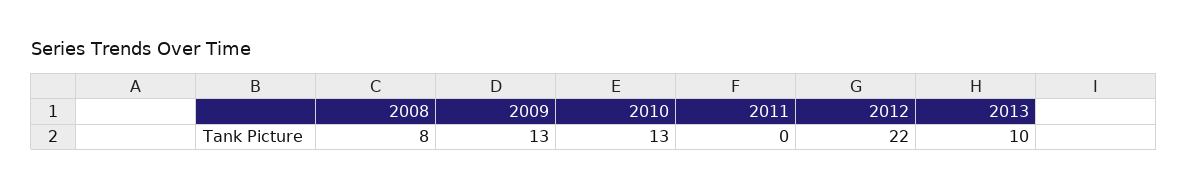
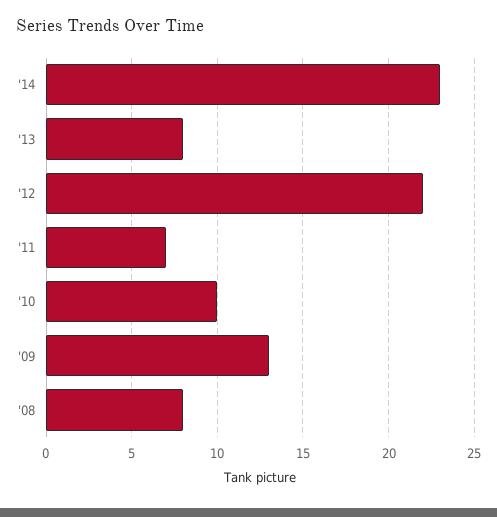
2010: 13 -> 10
2011: 0 -> 7
2013: 10 -> 8
'14: none -> 23

